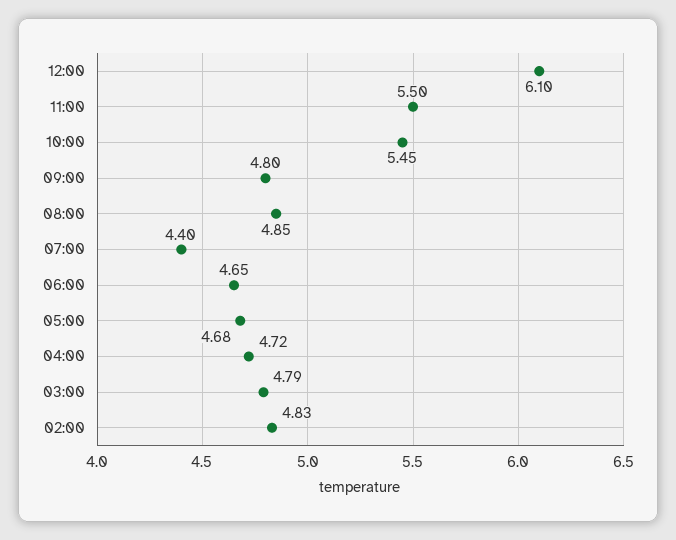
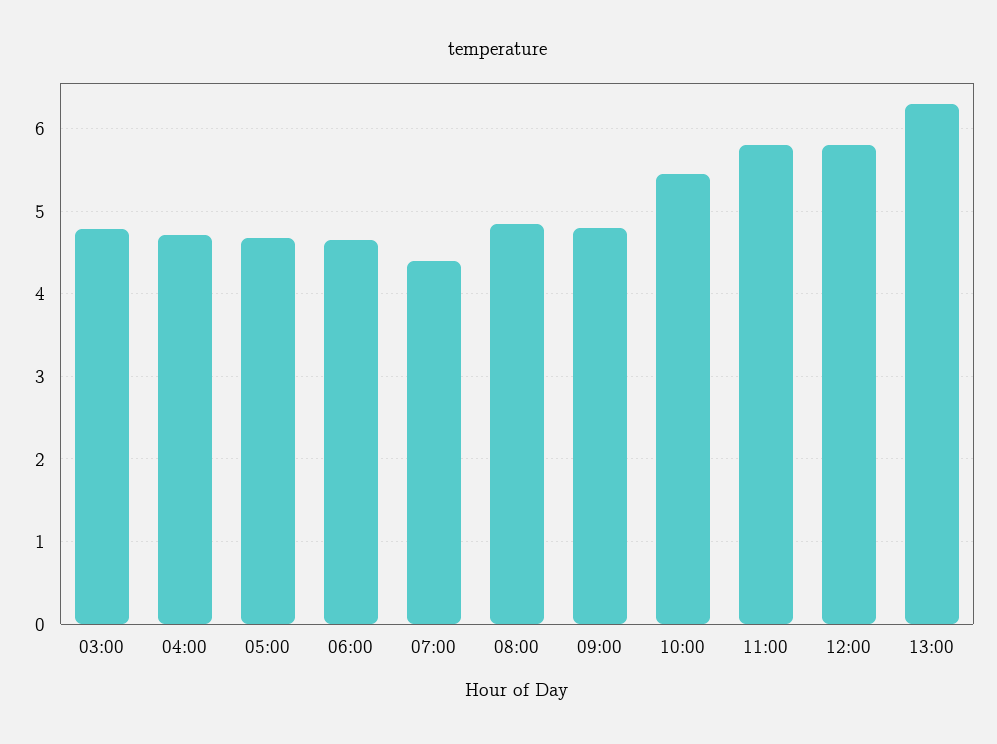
12:00: 6.1 -> 5.8
11:00: 5.5 -> 5.8
02:00: 4.83 -> none
13:00: none -> 6.3

